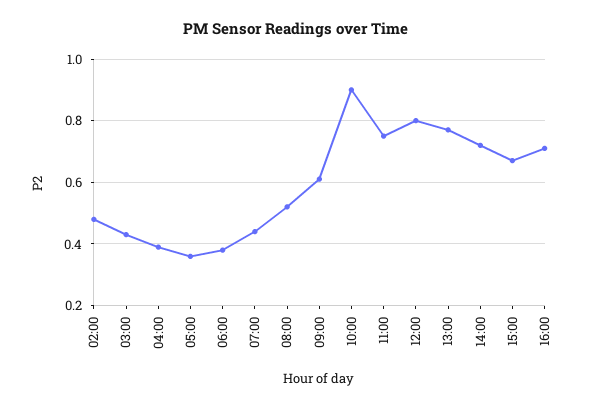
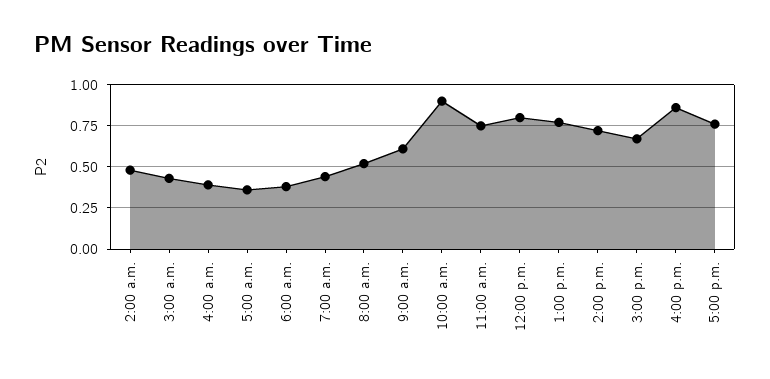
16:00: 0.7 -> 0.85
5:00 p.m.: none -> 0.75

